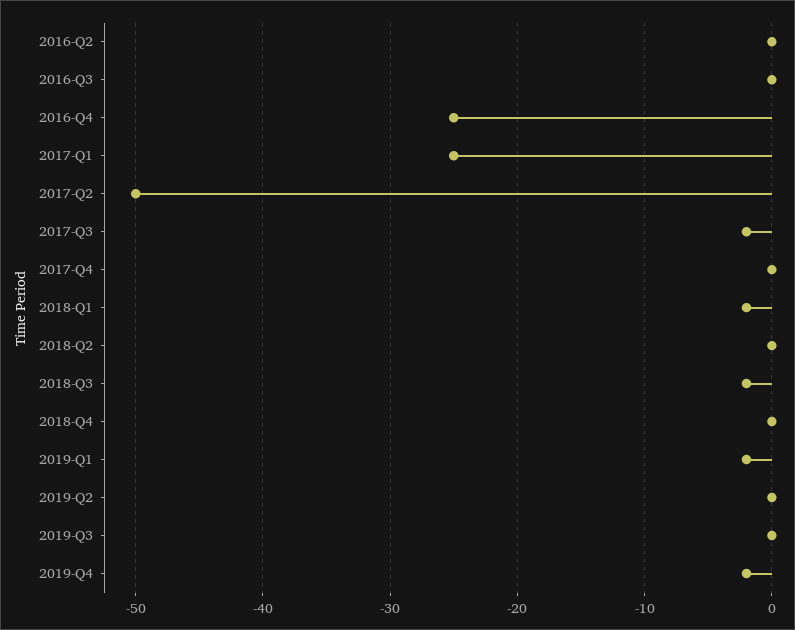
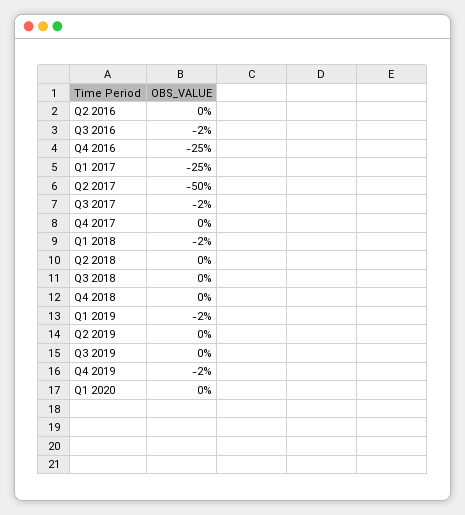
2016-Q3: 0 -> -2
2018-Q3: -2 -> 0
Q1 2020: none -> 0

